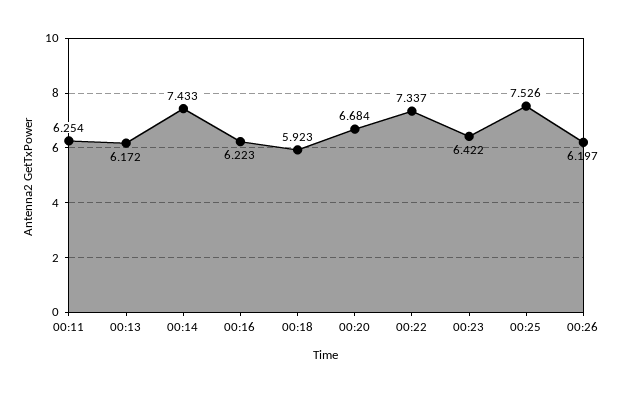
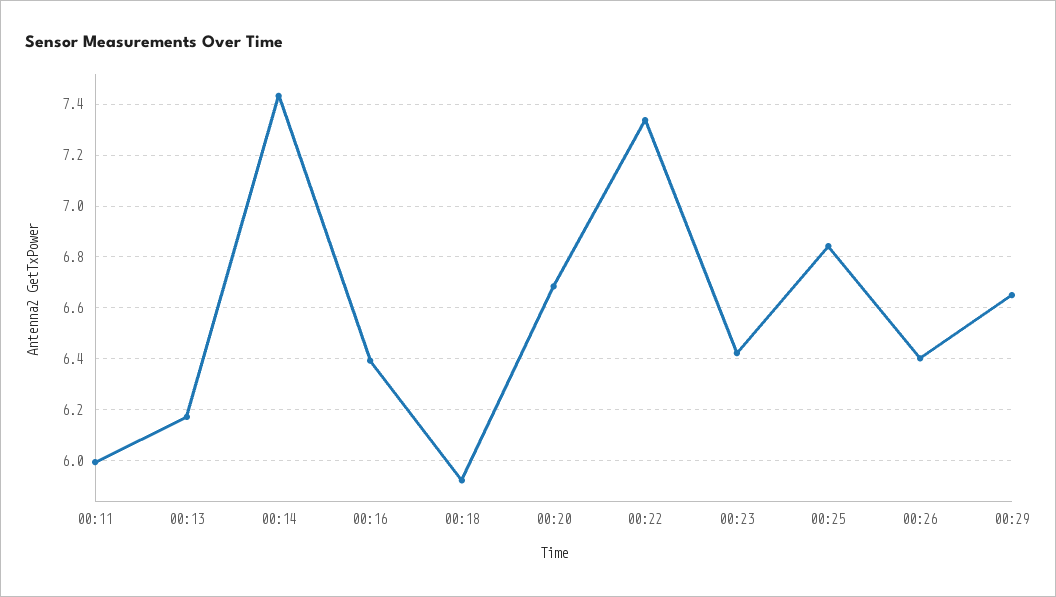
00:11: 6.254 -> 6
00:16: 6.223 -> 6.4
00:25: 7.526 -> 6.85
00:26: 6.197 -> 6.4
00:29: none -> 6.65

